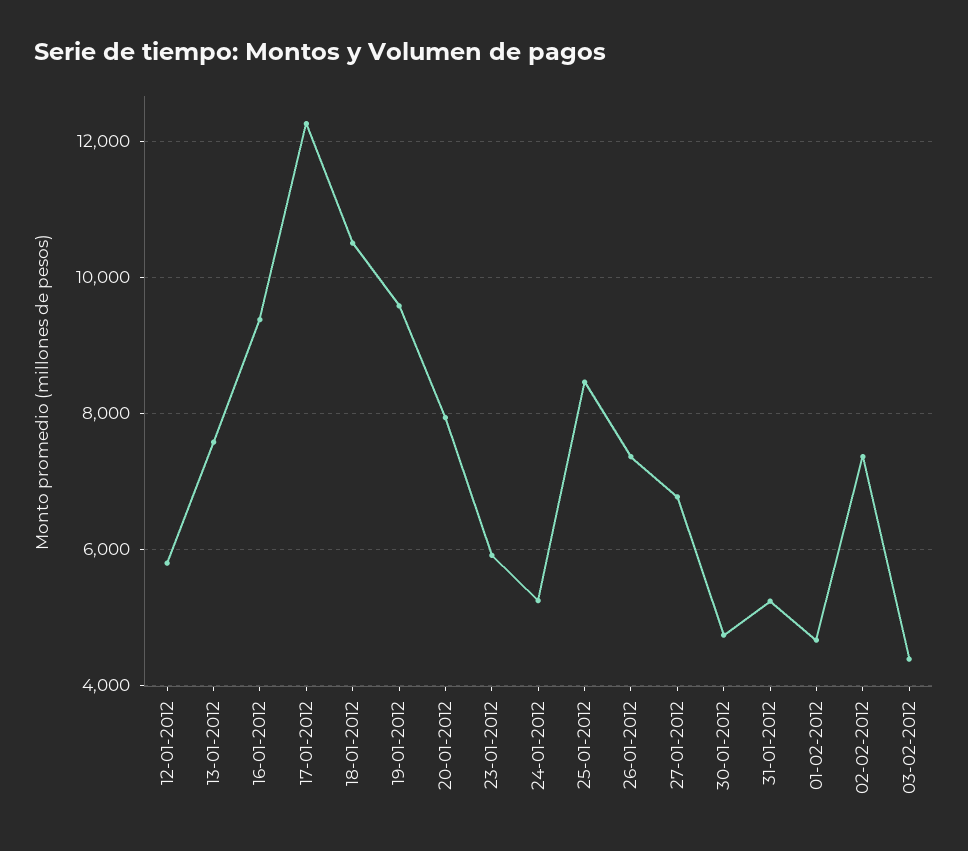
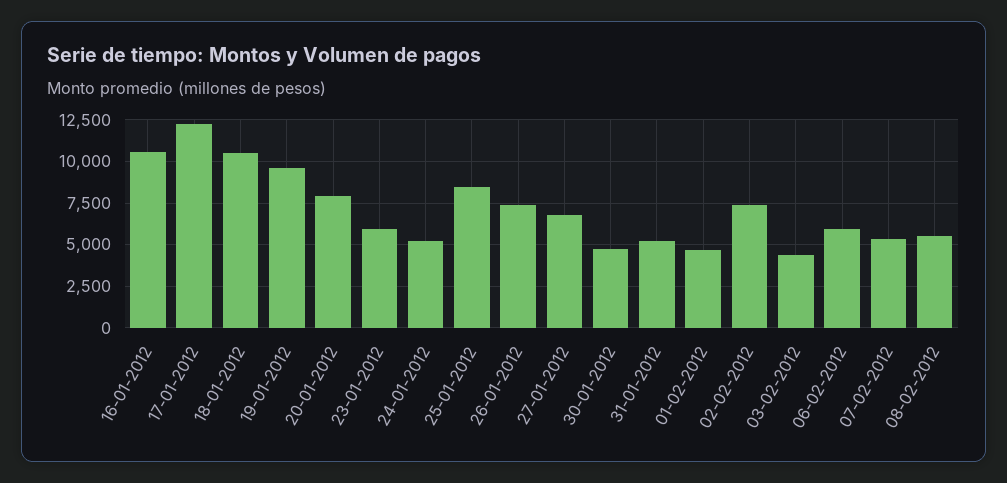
12-01-2012: 5800 -> none
13-01-2012: 7600 -> none
16-01-2012: 9400 -> 10500
06-02-2012: none -> 6000
07-02-2012: none -> 5500
08-02-2012: none -> 5500

